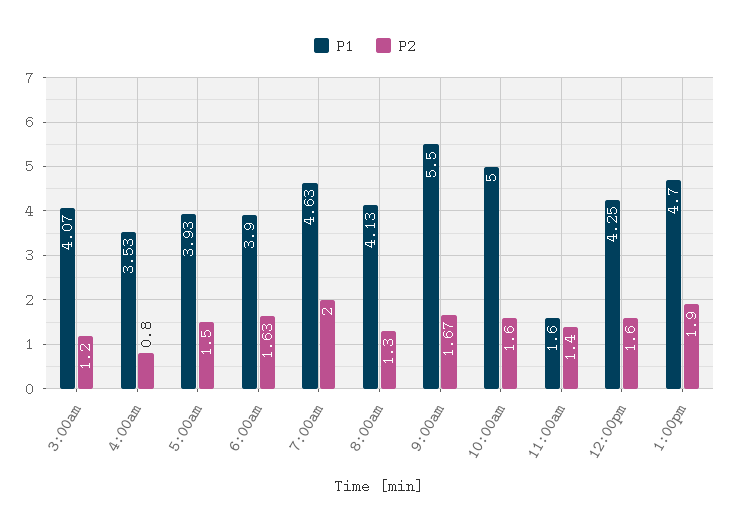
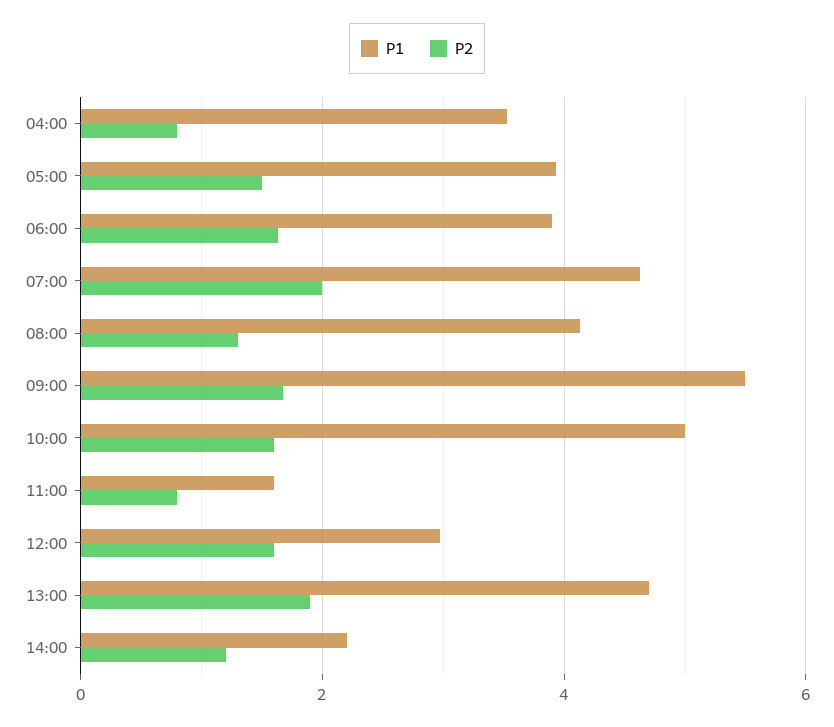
P1, 3:00am: 4.07 -> none
P2, 3:00am: 1.2 -> none
P2, 11:00am: 1.4 -> 0.8
P1, 12:00pm: 4.25 -> 3
P1, 14:00: none -> 2.2
P2, 14:00: none -> 1.2

